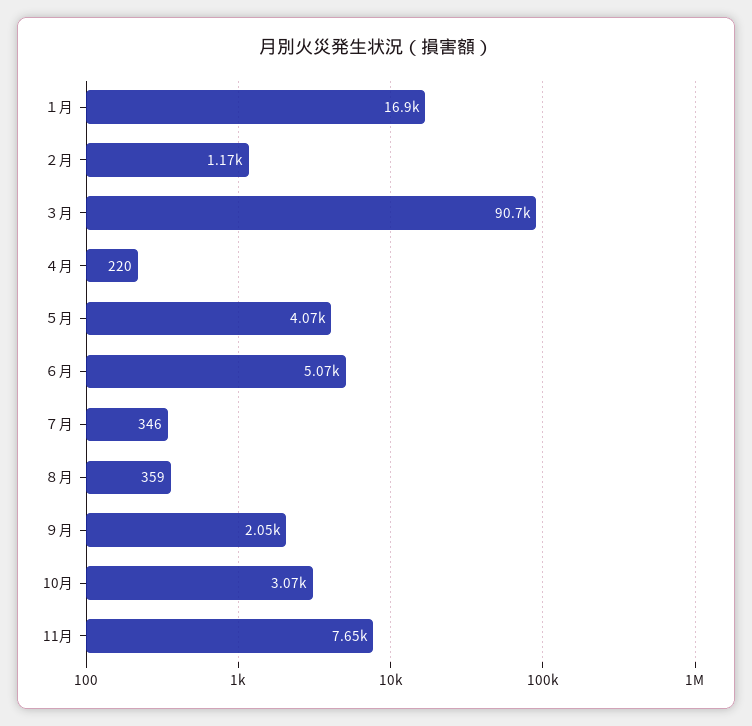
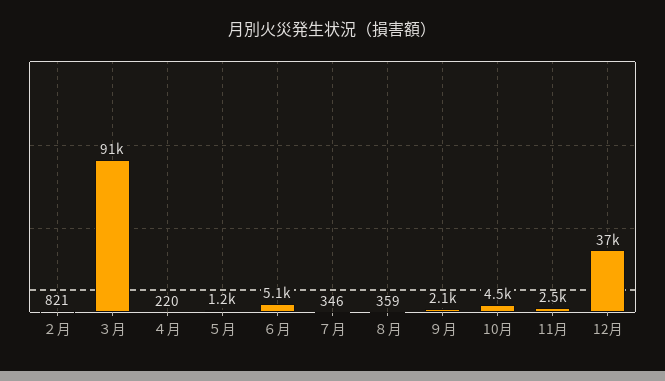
１月: 16900 -> none
２月: 1170 -> 821
５月: 4070 -> 1200
10月: 3070 -> 4500
11月: 7650 -> 2500
12月: none -> 37000

